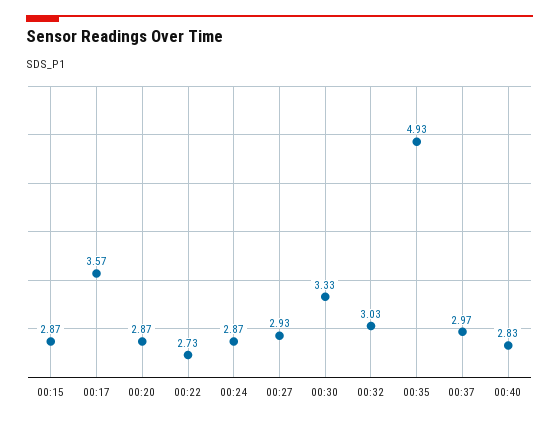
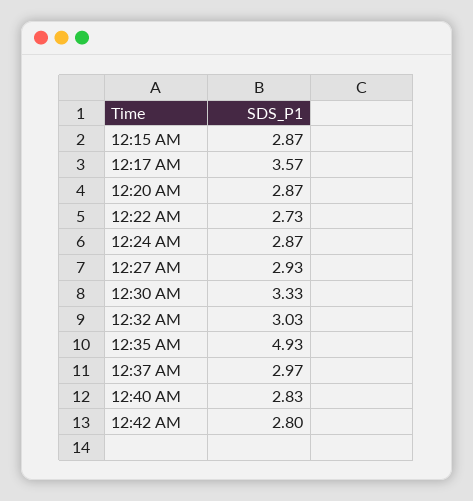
12:42 AM: none -> 2.8

